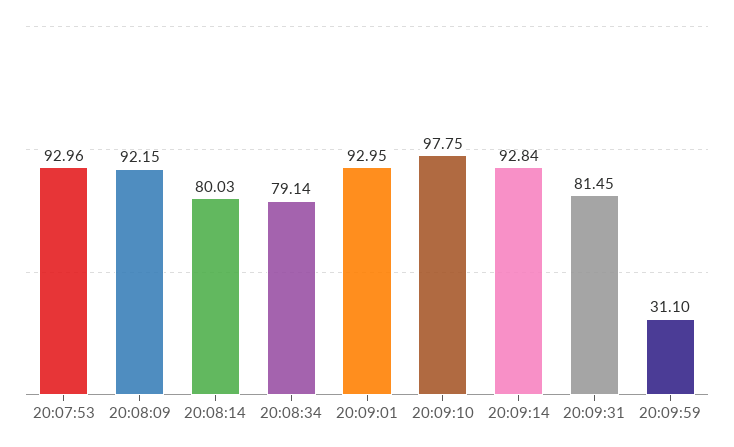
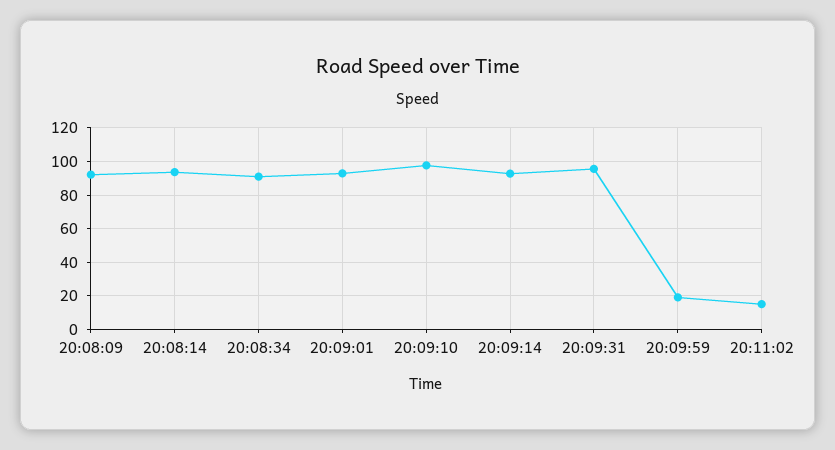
20:07:53: 92.96 -> none
20:08:14: 80.03 -> 95
20:08:34: 79.14 -> 90
20:09:31: 81.45 -> 95
20:09:59: 31.1 -> 20
20:11:02: none -> 15

